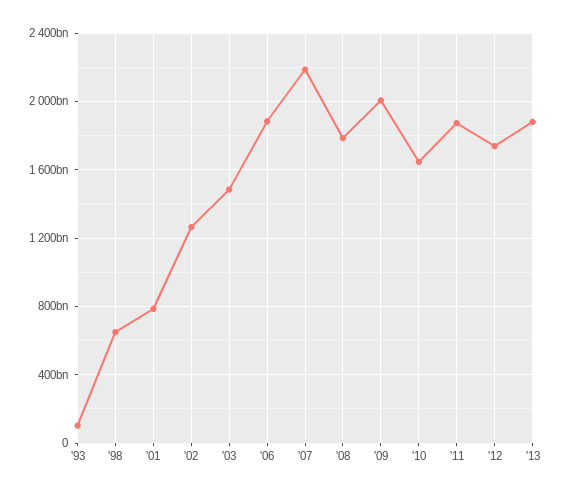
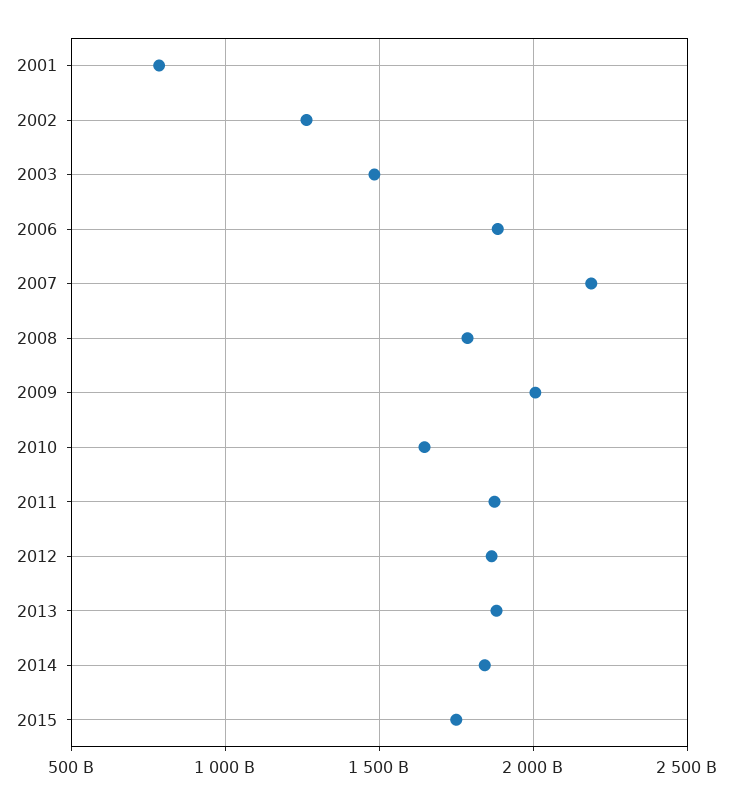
'93: 100000000000 -> none
'98: 650000000000 -> none
'12: 1750000000000 -> 1850000000000
2014: none -> 1850000000000
2015: none -> 1750000000000

